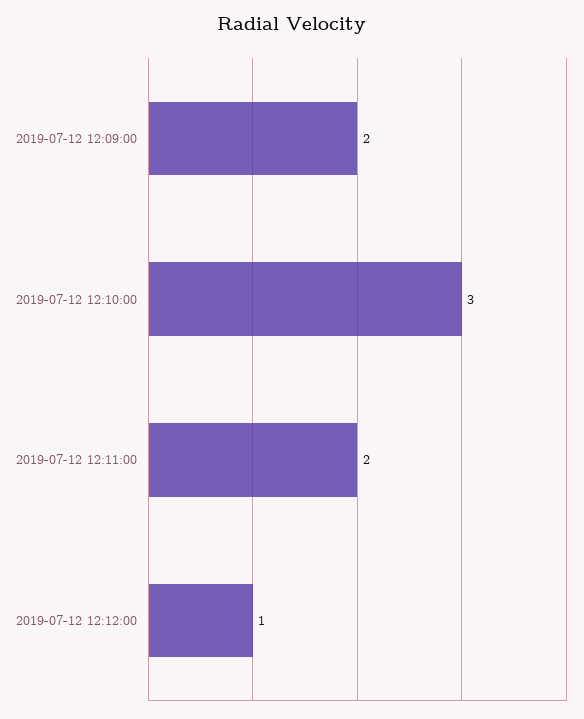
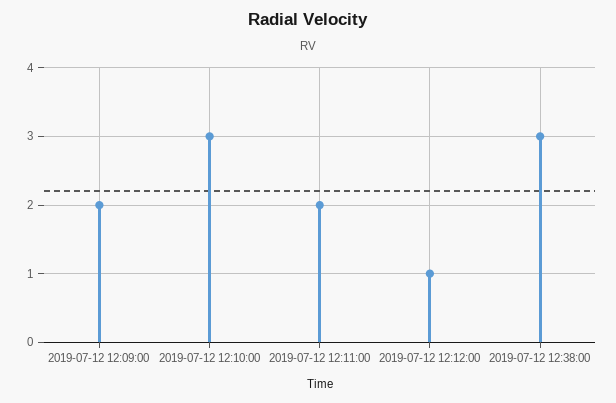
2019-07-12 12:38:00: none -> 3

